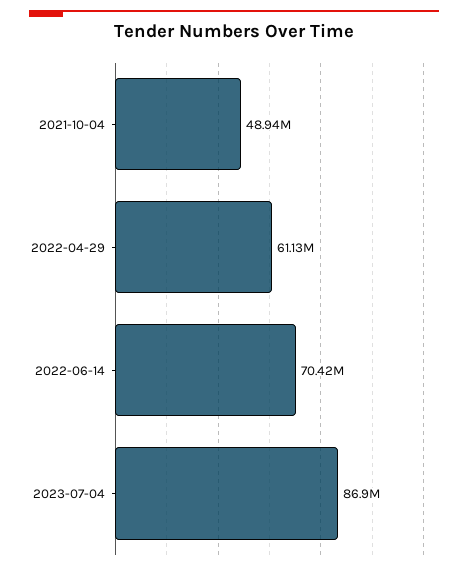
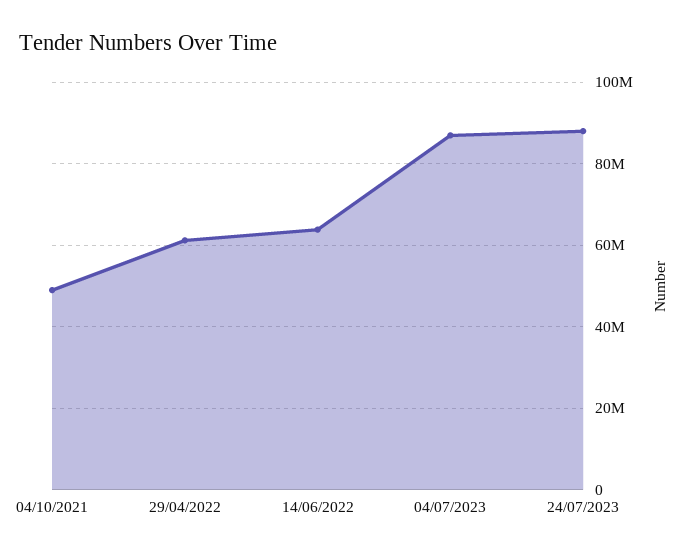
2022-06-14: 70420000 -> 64000000
24/07/2023: none -> 88000000

